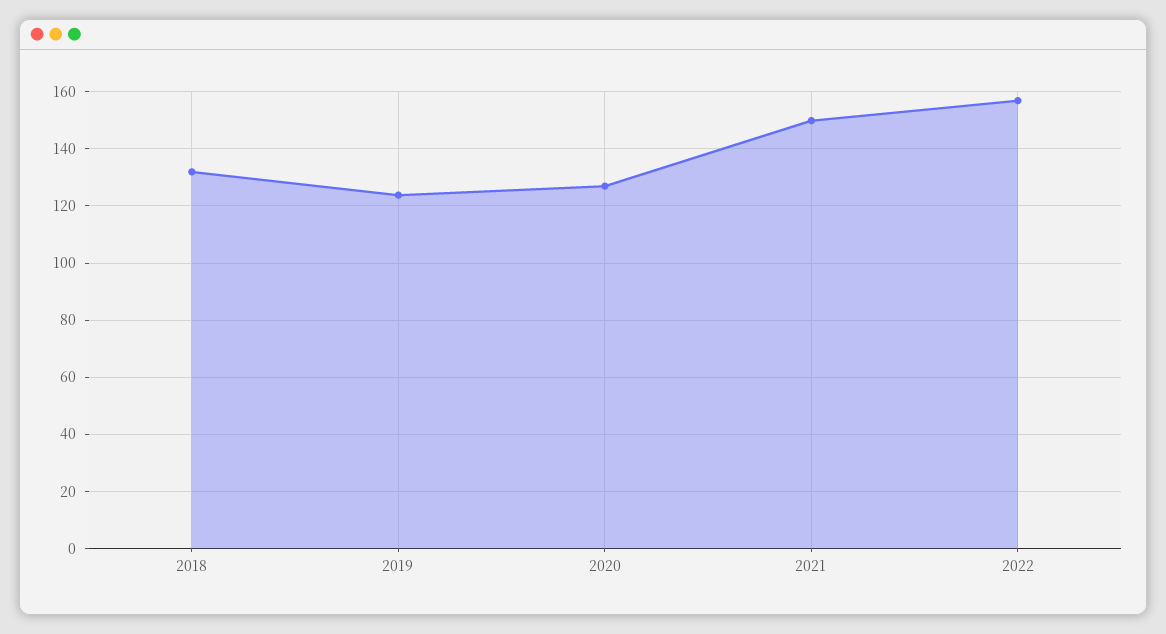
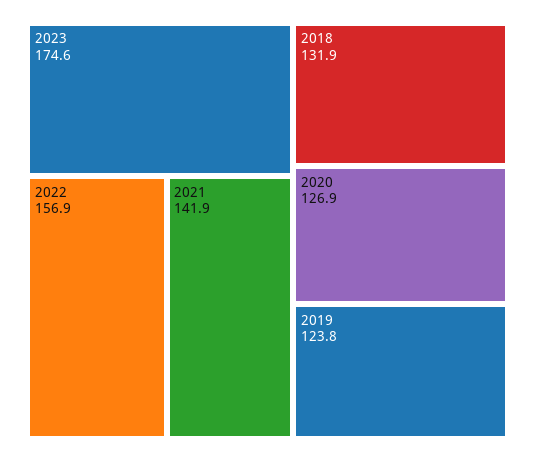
2021: 150 -> 141.9
2023: none -> 174.6

